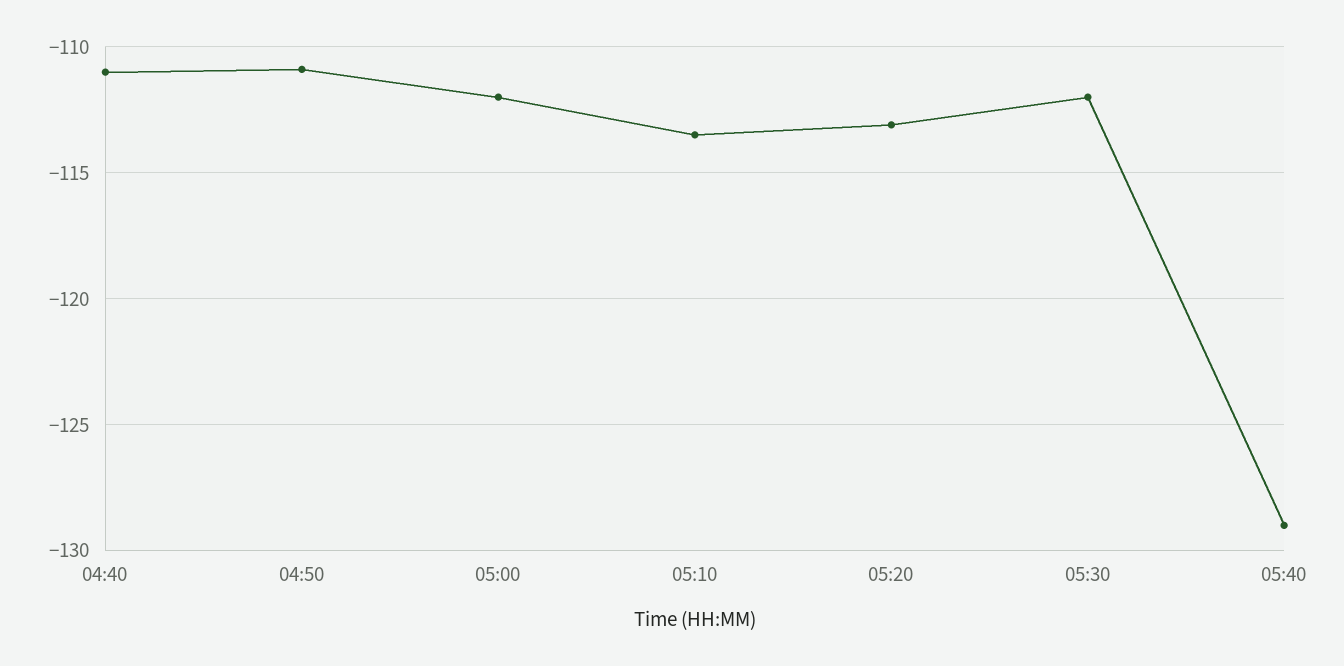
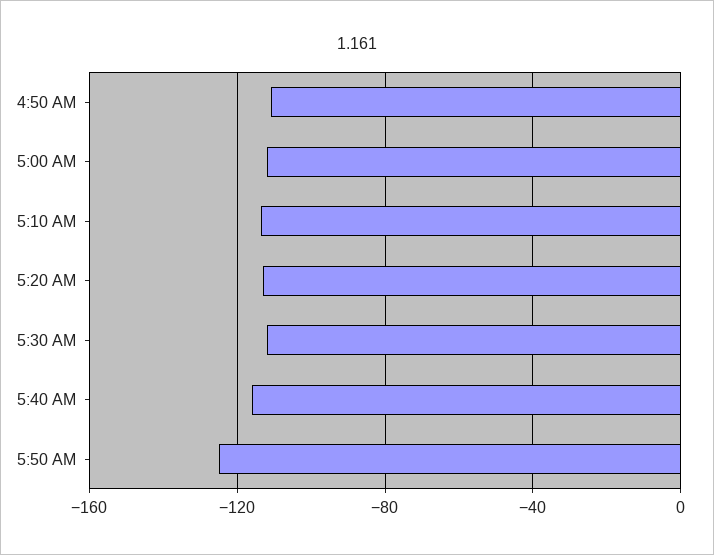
04:40: -111 -> none
05:40: -129 -> -115
5:50 AM: none -> -125

